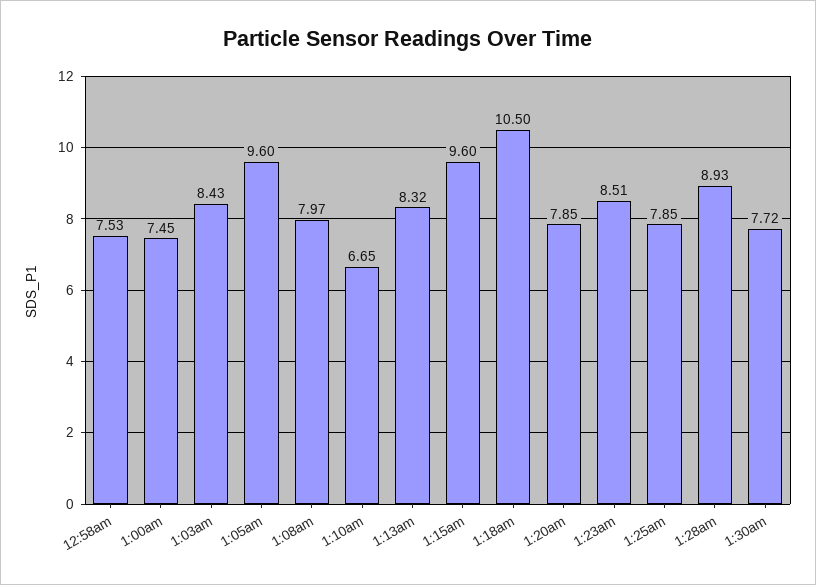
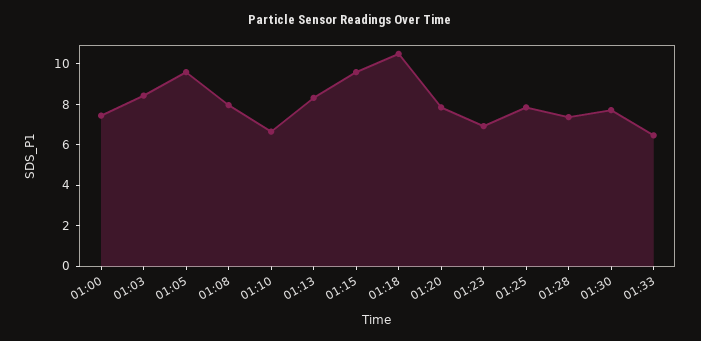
12:58am: 7.53 -> none
1:23am: 8.51 -> 7
1:28am: 8.93 -> 7.5
01:33: none -> 6.5

